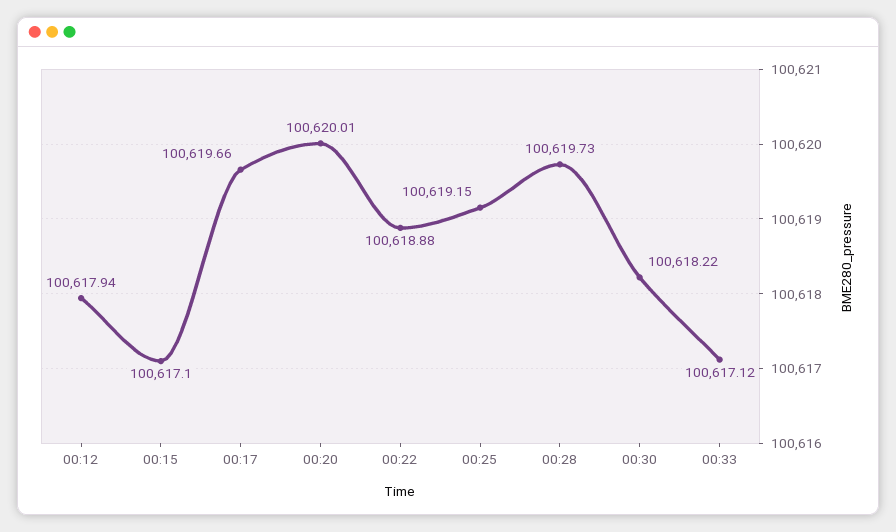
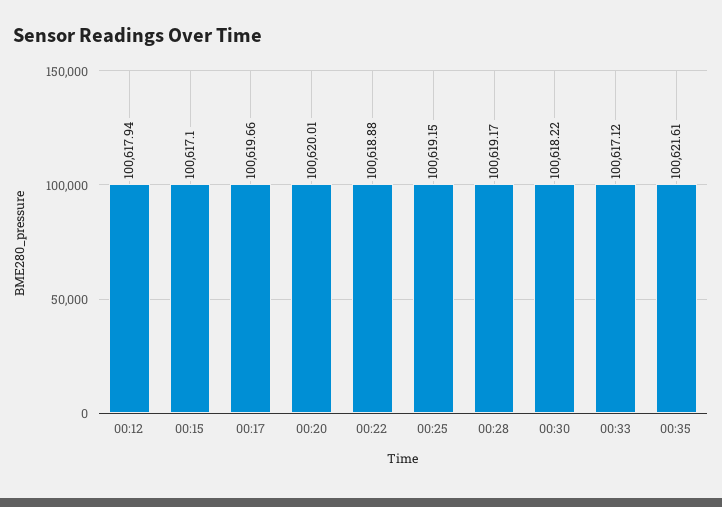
00:28: 100619.73 -> 100619.17
00:35: none -> 100621.61

